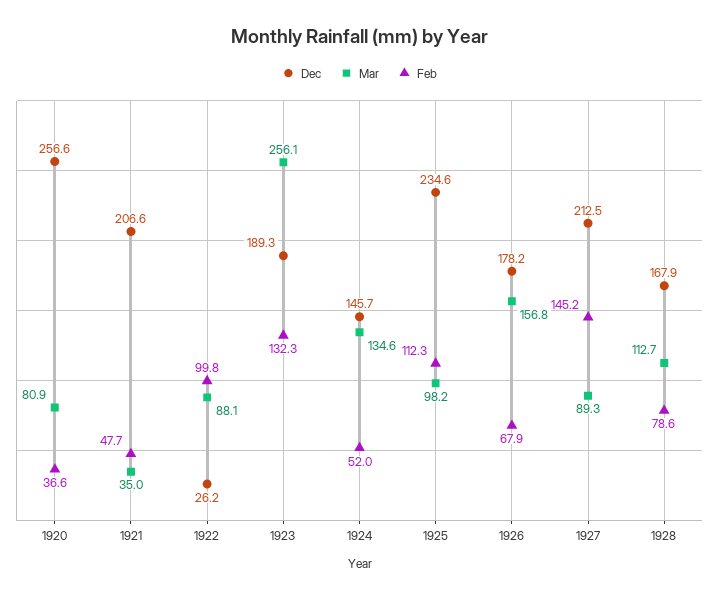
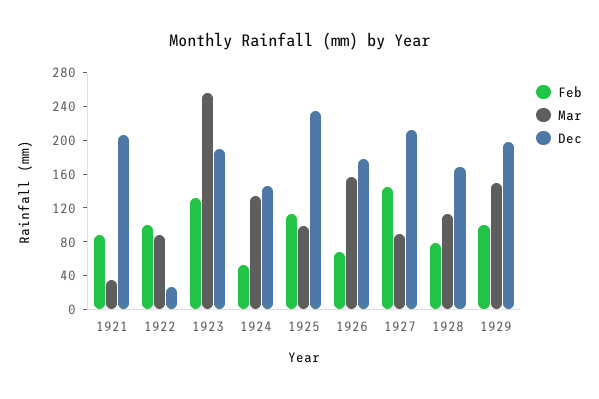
Dec, 1920: 256.6 -> none
Mar, 1920: 80.9 -> none
Feb, 1920: 36.6 -> none
Feb, 1921: 47.7 -> 90
Feb, 1929: none -> 100
Mar, 1929: none -> 150
Dec, 1929: none -> 200

